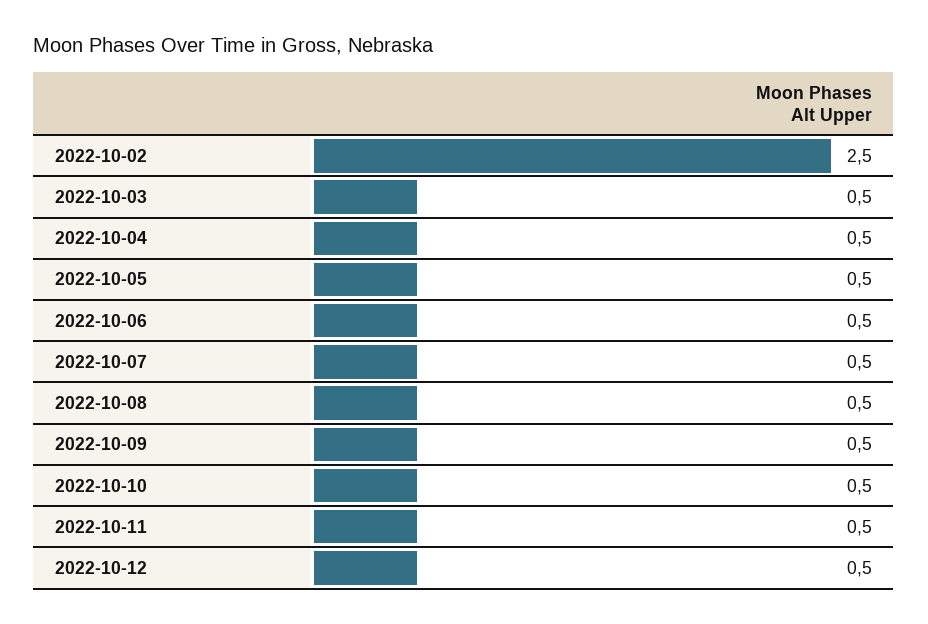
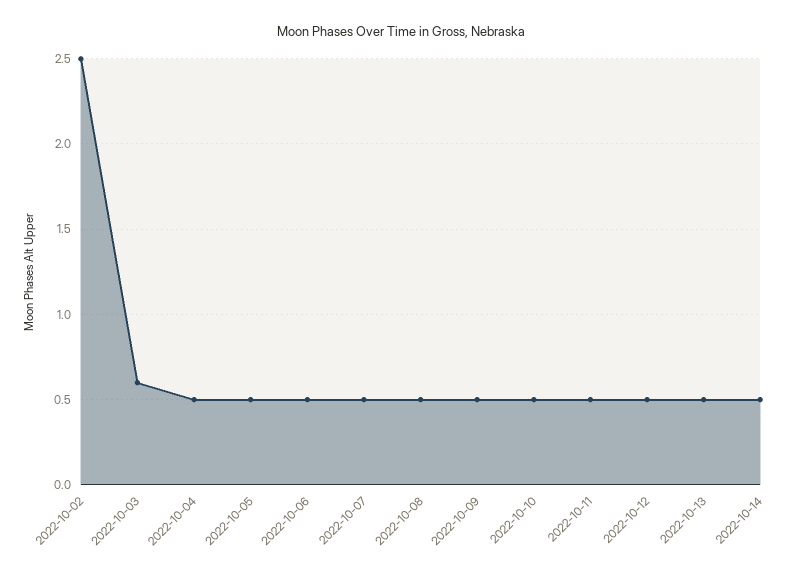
2022-10-03: 0.5 -> 0.6
2022-10-13: none -> 0.5
2022-10-14: none -> 0.5

